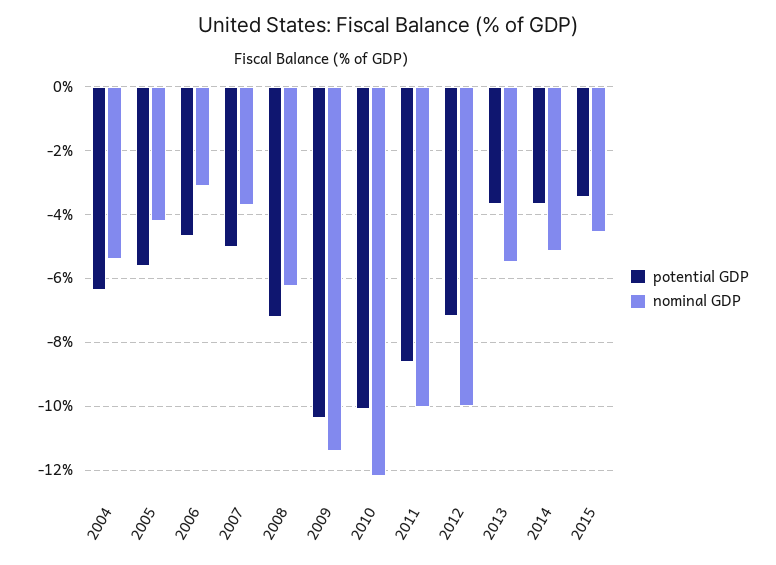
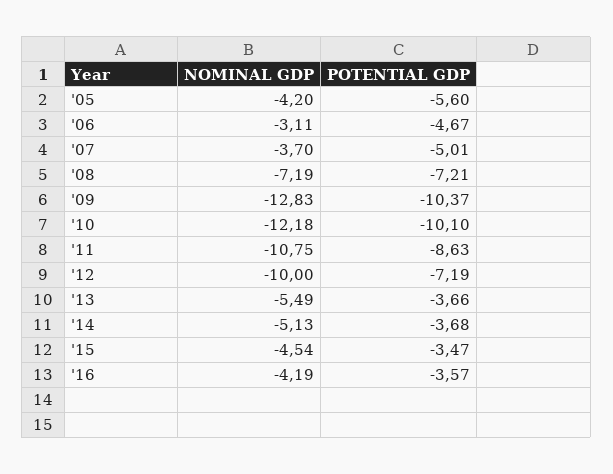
potential GDP, 2004: -6.4 -> none
nominal GDP, 2004: -5.4 -> none
nominal GDP, 2008: -6.2 -> -7.19
nominal GDP, 2009: -11.4 -> -12.83
nominal GDP, 2011: -10 -> -10.75
nominal GDP, '16: none -> -4.19
potential GDP, '16: none -> -3.57

